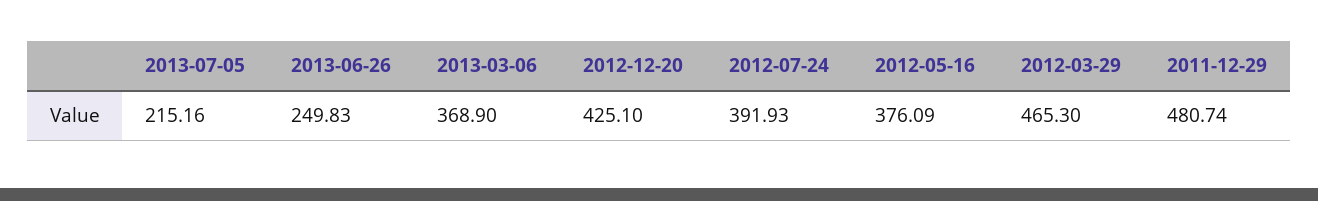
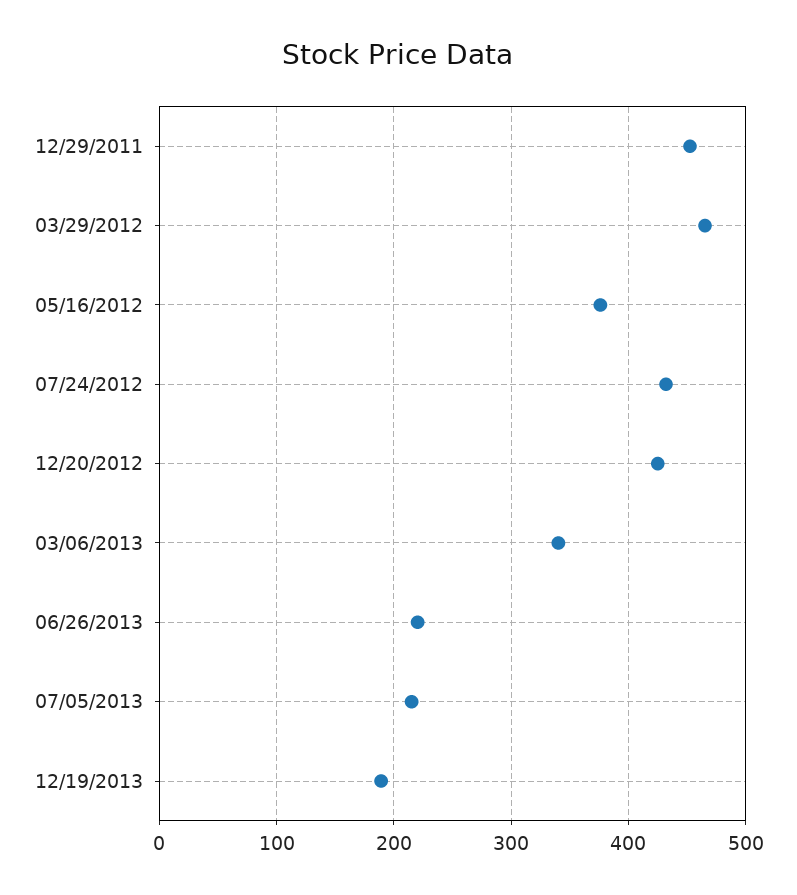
2013-06-26: 249.83 -> 220
2013-03-06: 368.9 -> 340
2012-07-24: 391.93 -> 430
2011-12-29: 480.74 -> 450
12/19/2013: none -> 190

